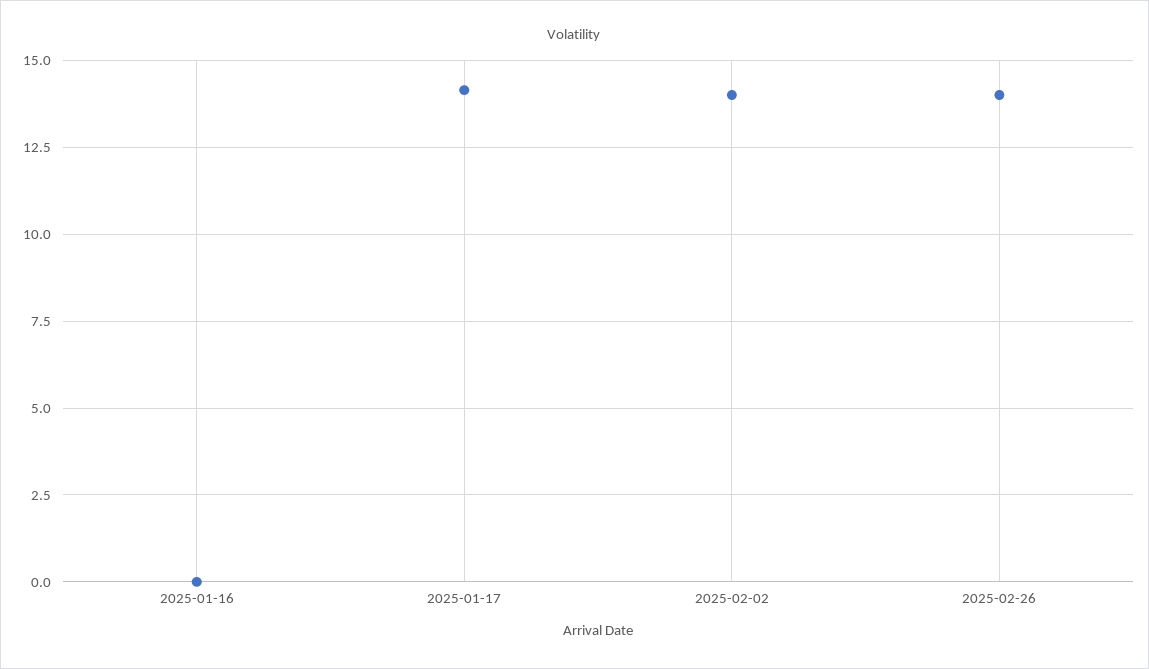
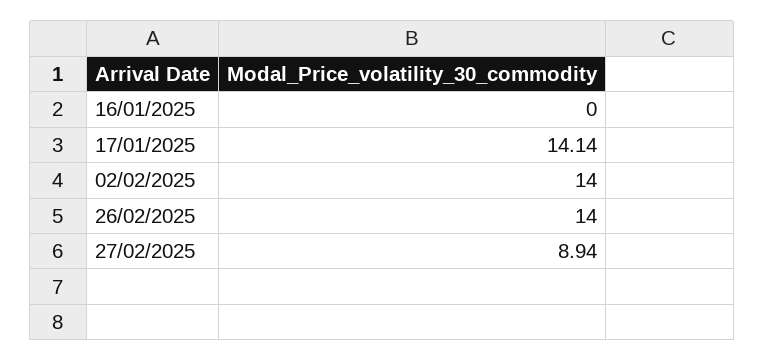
27/02/2025: none -> 8.94

